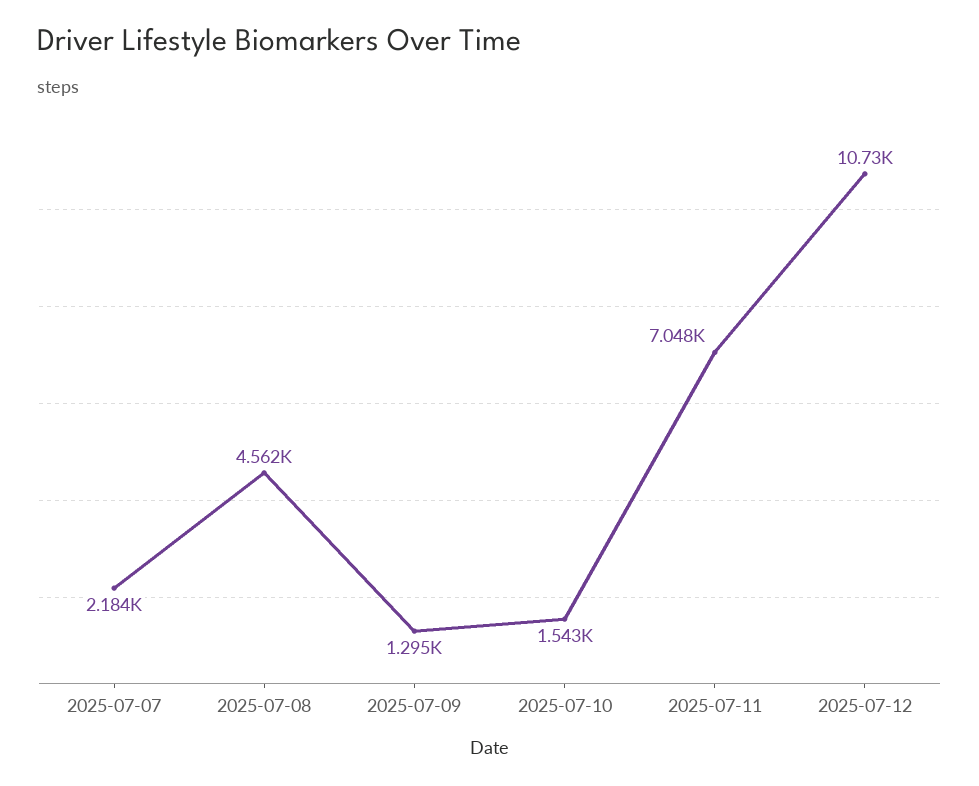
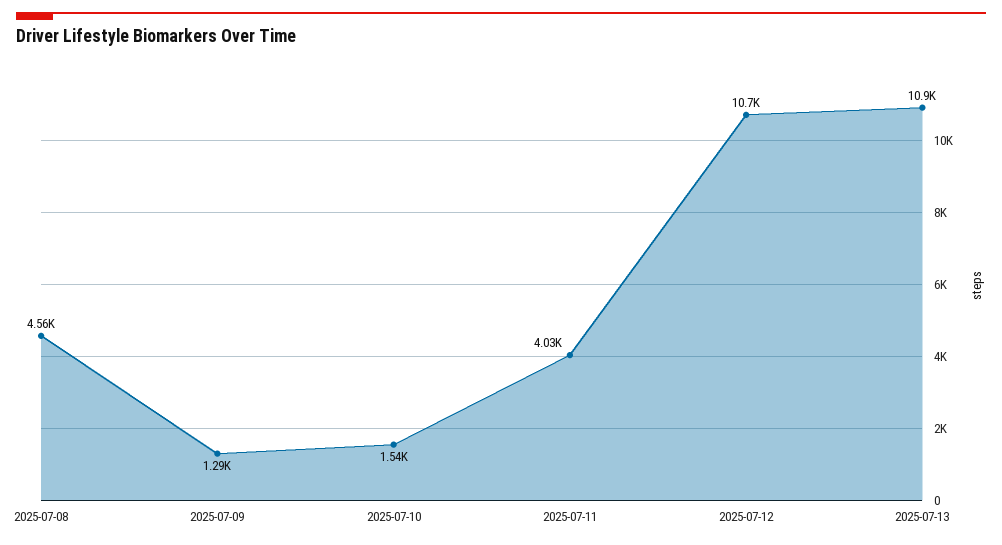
2025-07-07: 2184 -> none
2025-07-11: 7048 -> 4030
2025-07-13: none -> 10900

